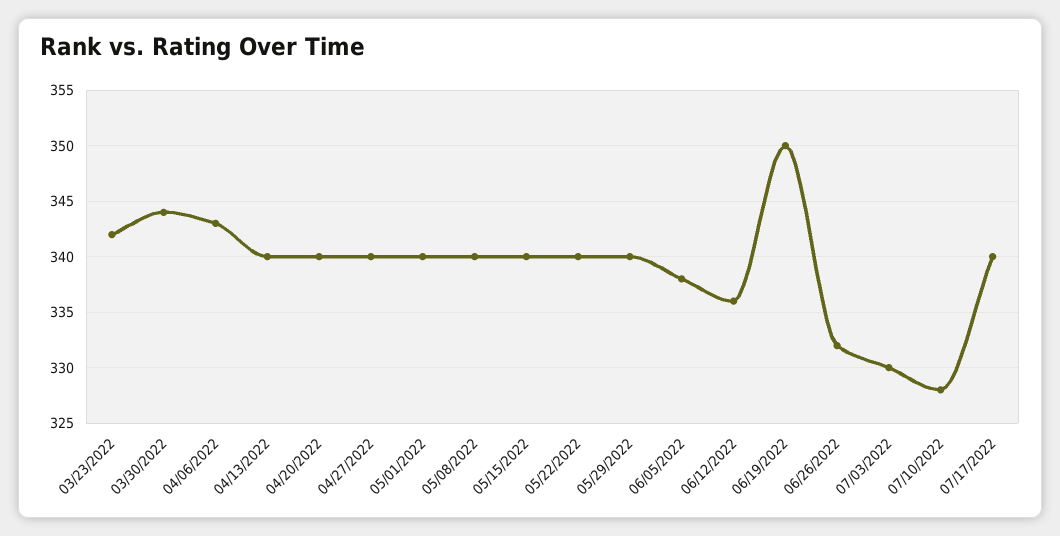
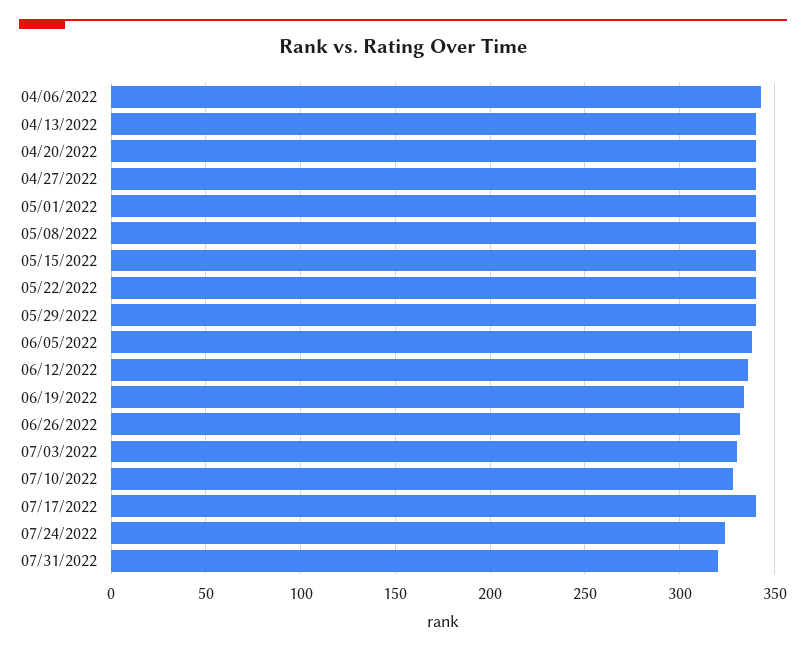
03/23/2022: 342 -> none
03/30/2022: 344 -> none
06/19/2022: 350 -> 335
07/24/2022: none -> 325
07/31/2022: none -> 320

